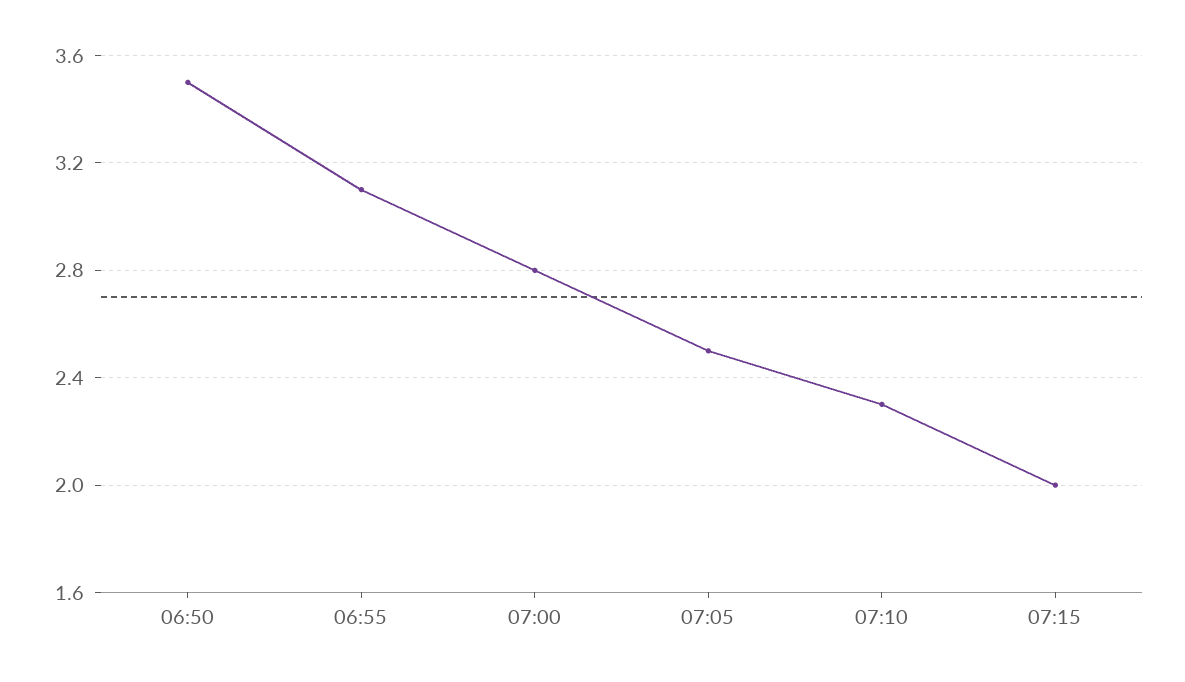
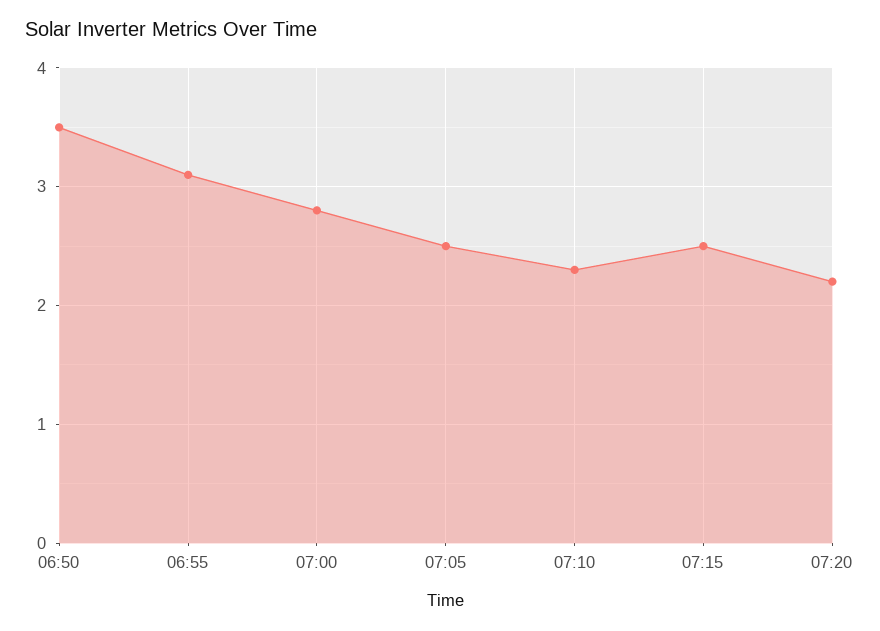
07:15: 2 -> 2.5
07:20: none -> 2.2

